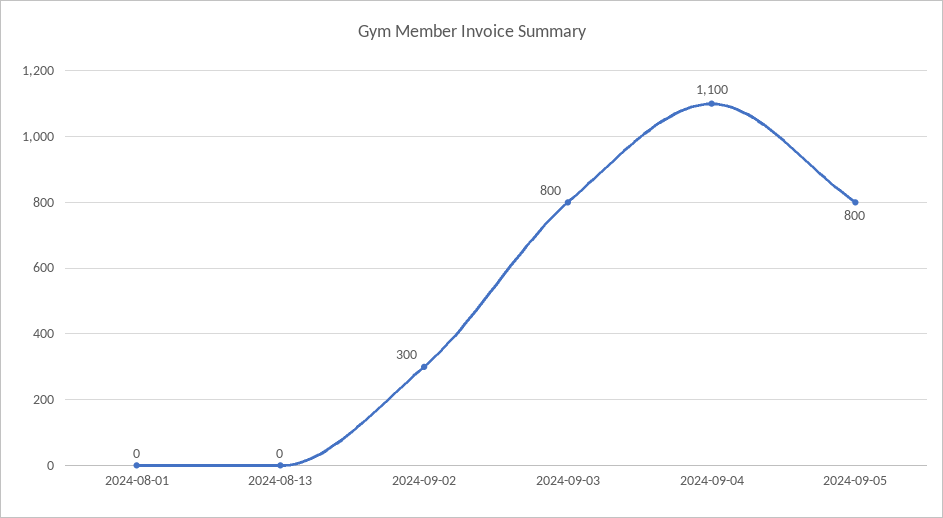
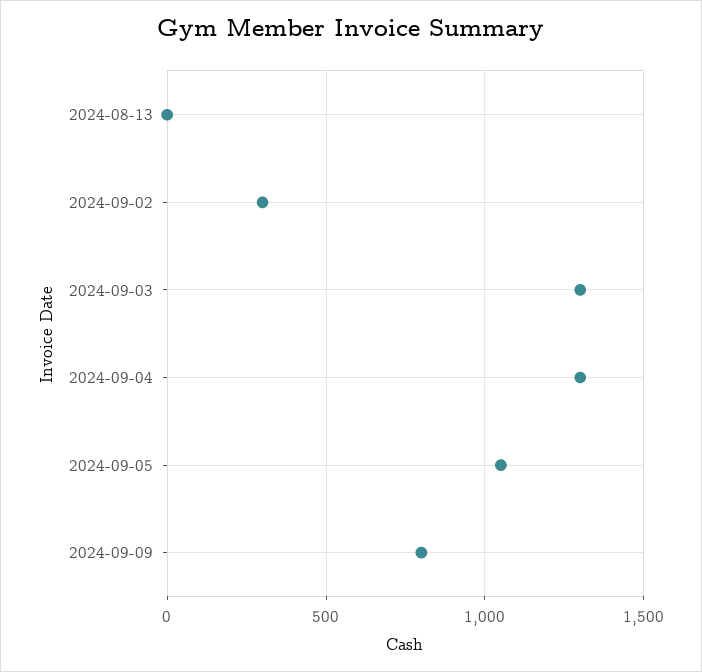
2024-08-01: 0 -> none
2024-09-03: 800 -> 1300
2024-09-04: 1100 -> 1300
2024-09-05: 800 -> 1050
2024-09-09: none -> 800

